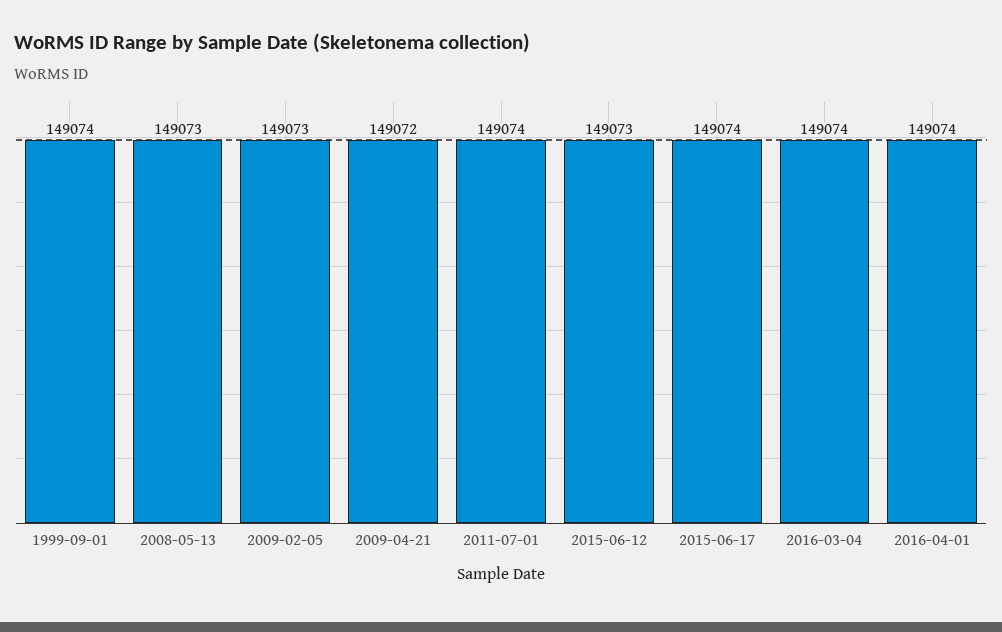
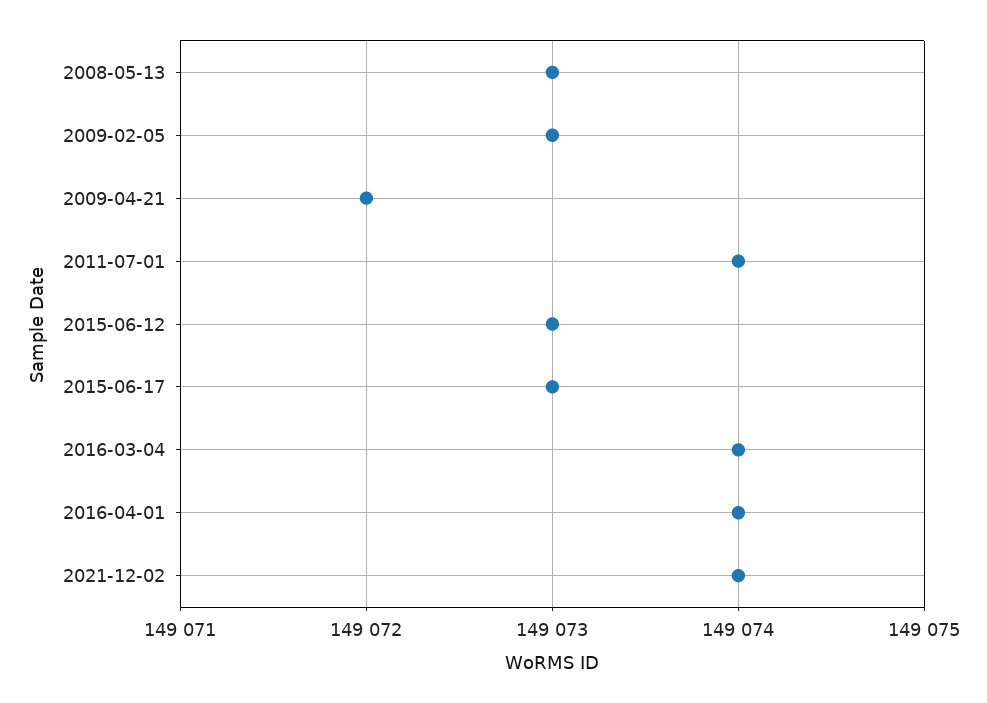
1999-09-01: 149074 -> none
2015-06-17: 149074 -> 149073
2021-12-02: none -> 149074

